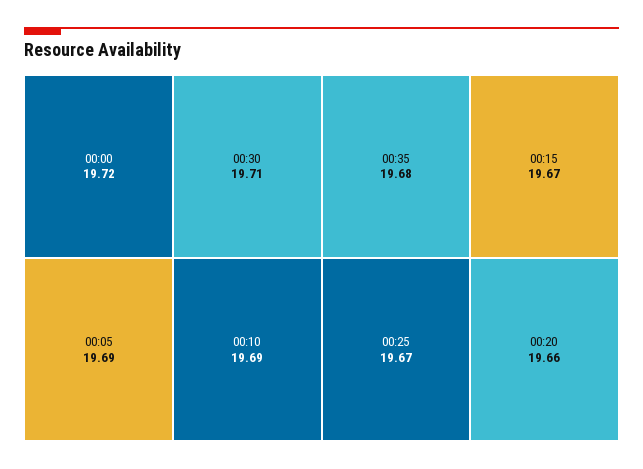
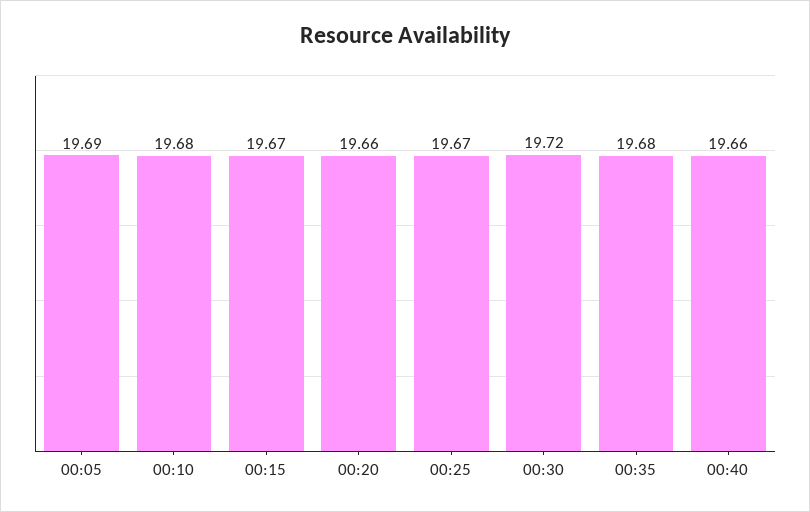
00:00: 19.72 -> none
00:30: 19.71 -> 19.72
00:10: 19.69 -> 19.68
00:40: none -> 19.66

